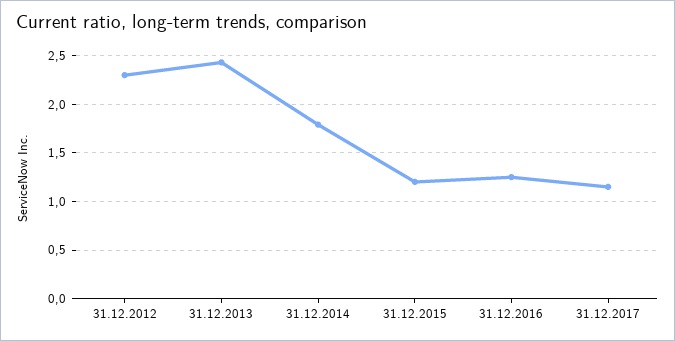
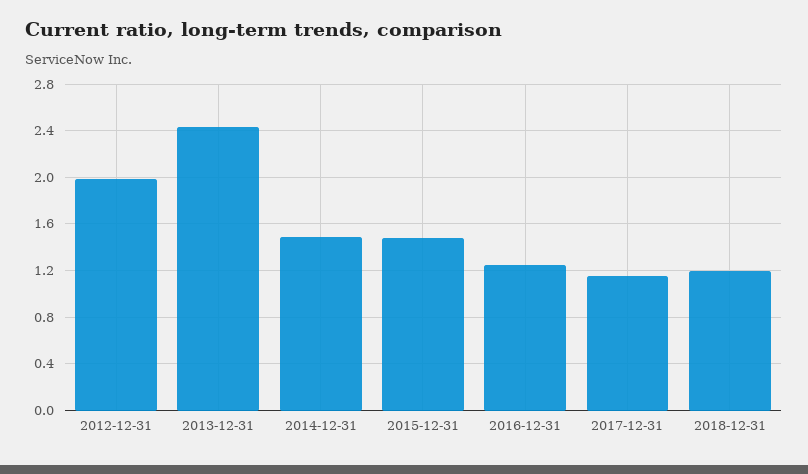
31.12.2012: 2.3 -> 2
31.12.2014: 1.8 -> 1.5
31.12.2015: 1.2 -> 1.5
2018-12-31: none -> 1.2

